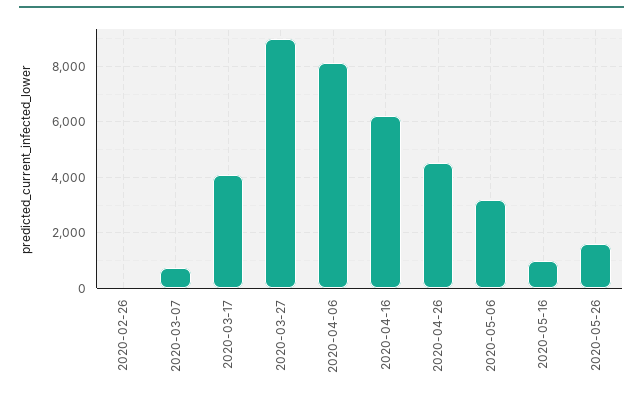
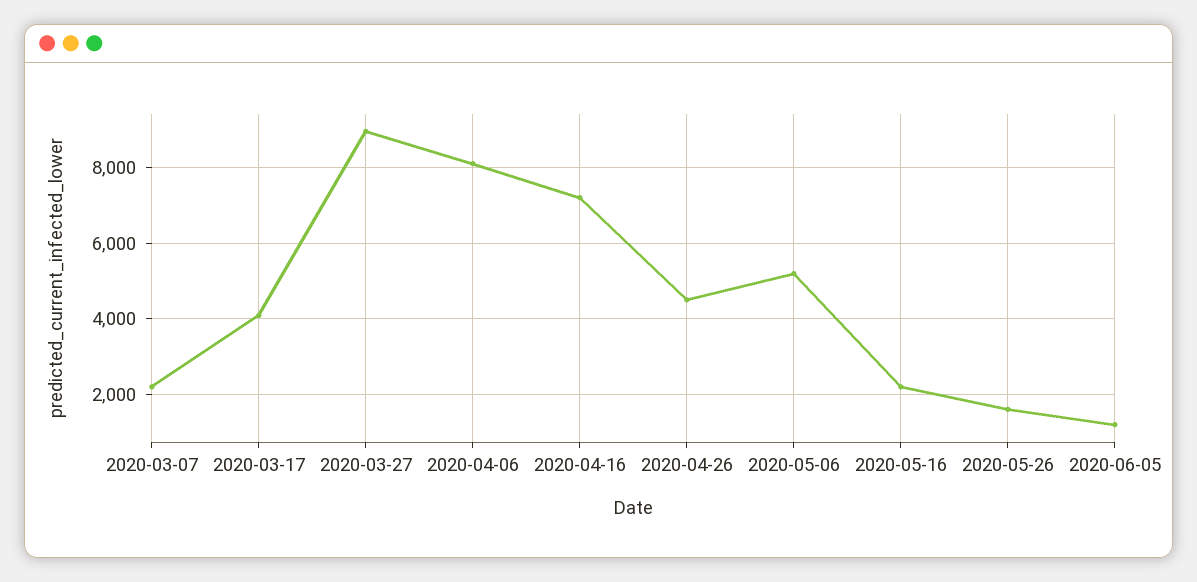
2020-02-26: 0 -> none
2020-03-07: 750 -> 2200
2020-04-16: 6250 -> 7200
2020-05-06: 3250 -> 5200
2020-05-16: 1000 -> 2200
2020-06-05: none -> 1200

